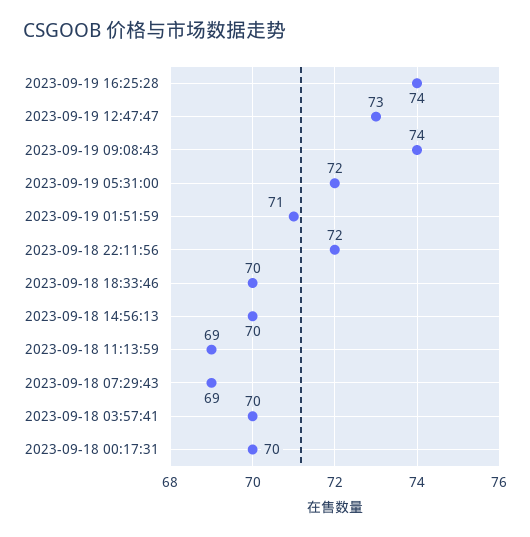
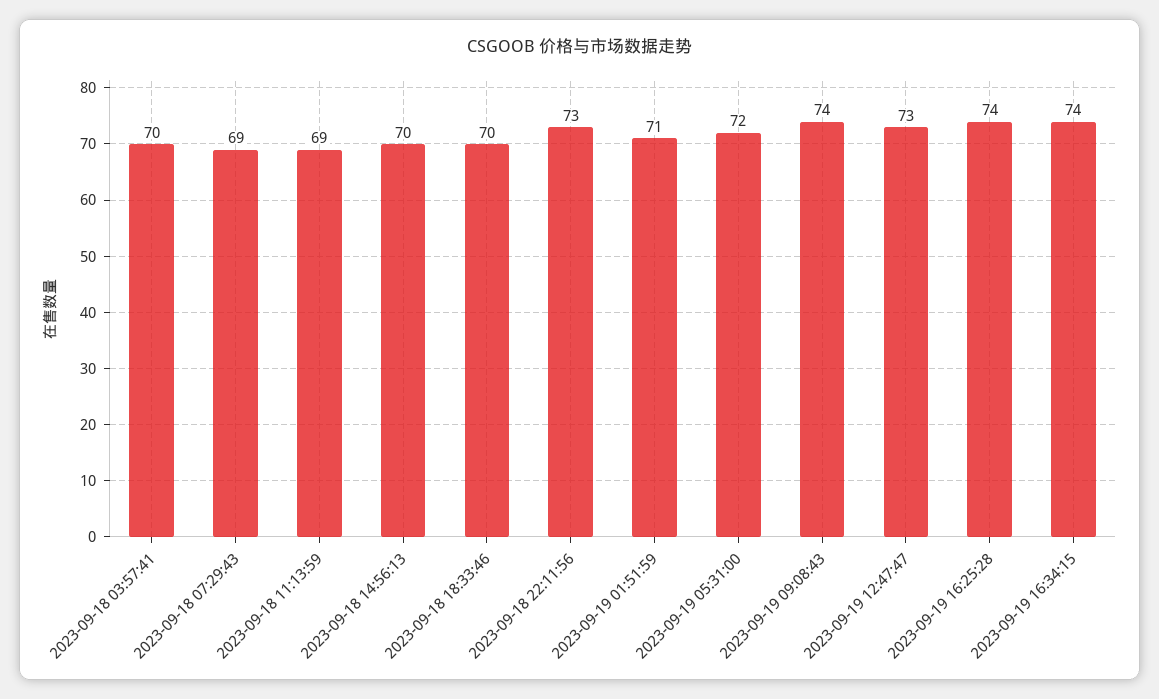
2023-09-18 22:11:56: 72 -> 73
2023-09-18 00:17:31: 70 -> none
2023-09-19 16:34:15: none -> 74

